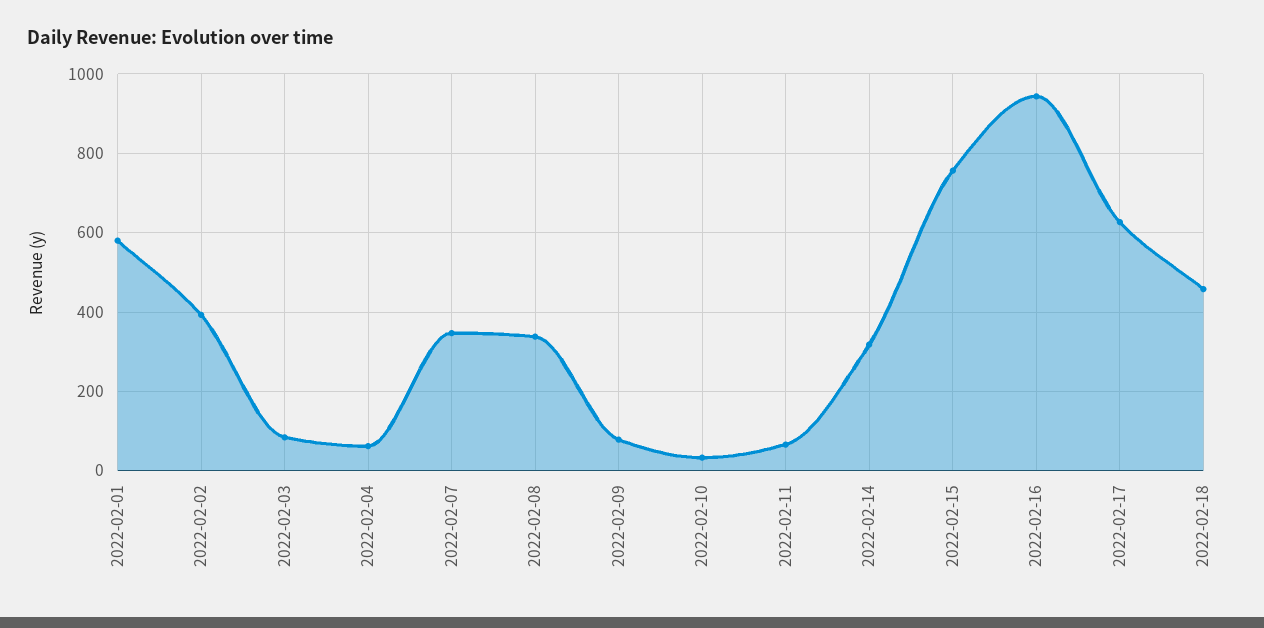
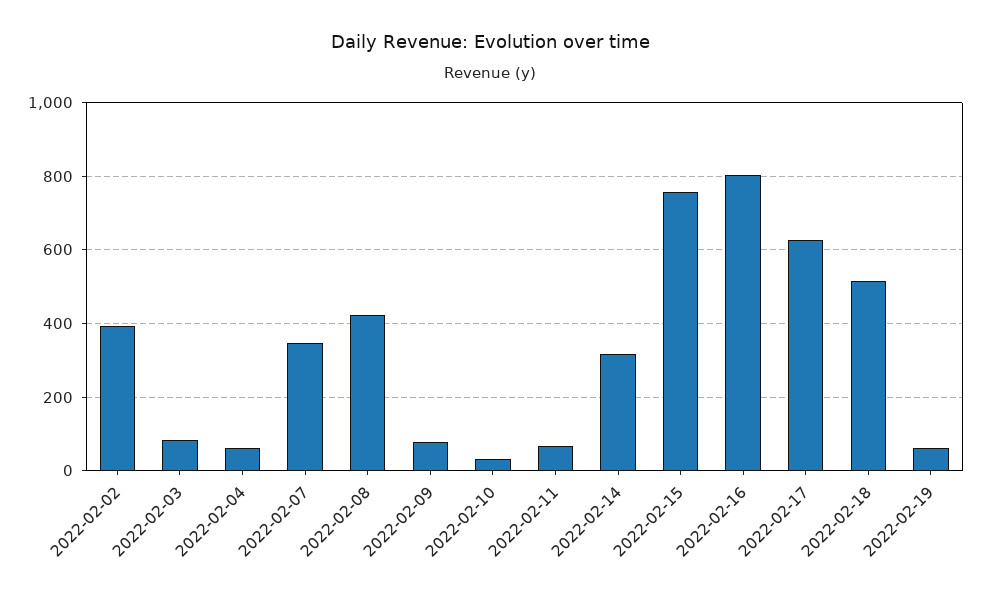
2022-02-01: 580 -> none
2022-02-08: 340 -> 420
2022-02-16: 940 -> 800
2022-02-18: 460 -> 520
2022-02-19: none -> 60

